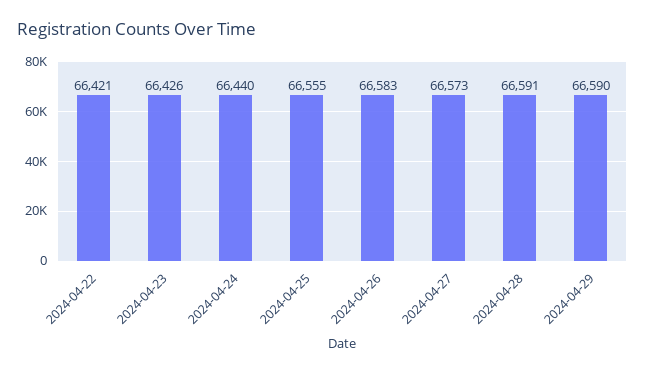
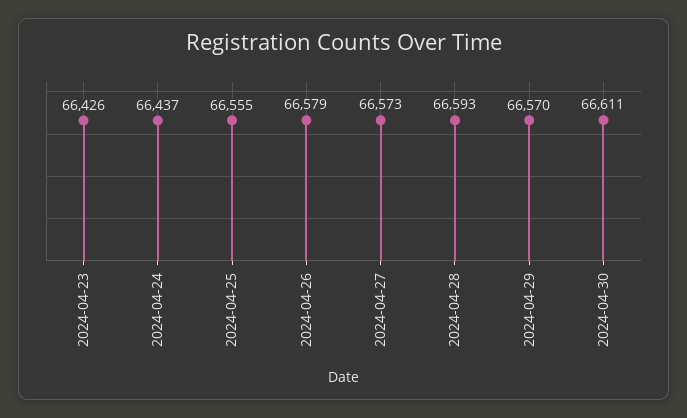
2024-04-22: 66421 -> none
2024-04-24: 66440 -> 66437
2024-04-26: 66583 -> 66579
2024-04-28: 66591 -> 66593
2024-04-29: 66590 -> 66570
2024-04-30: none -> 66611

